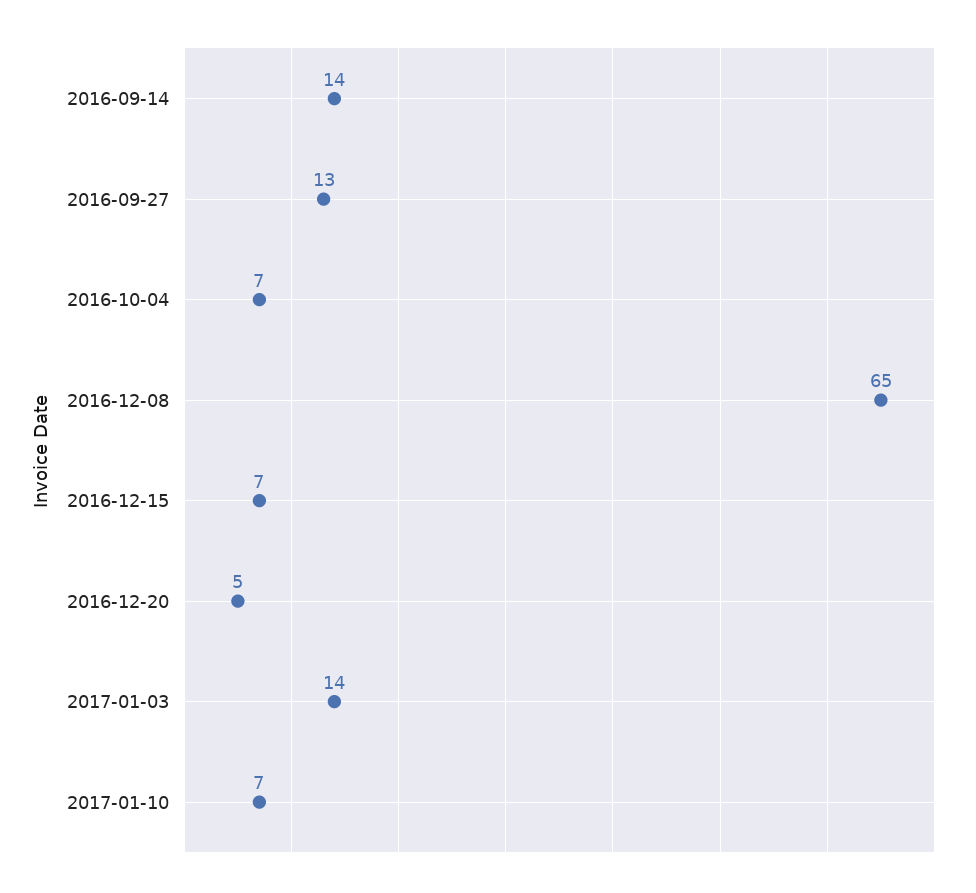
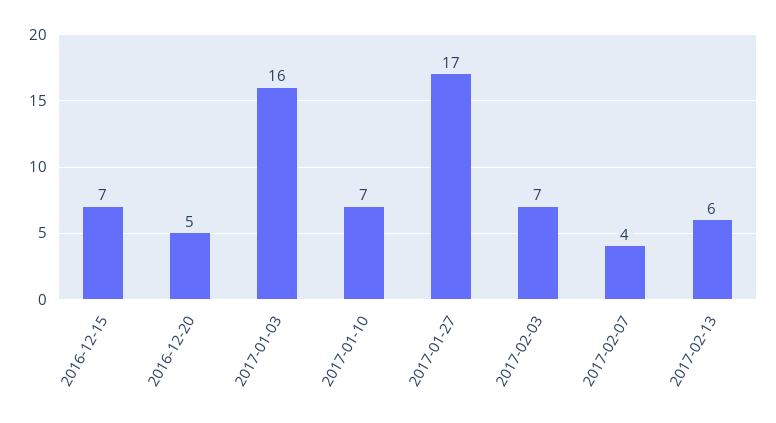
2016-09-14: 14 -> none
2016-09-27: 13 -> none
2016-10-04: 7 -> none
2016-12-08: 65 -> none
2017-01-03: 14 -> 16
2017-01-27: none -> 17
2017-02-03: none -> 7
2017-02-07: none -> 4
2017-02-13: none -> 6

